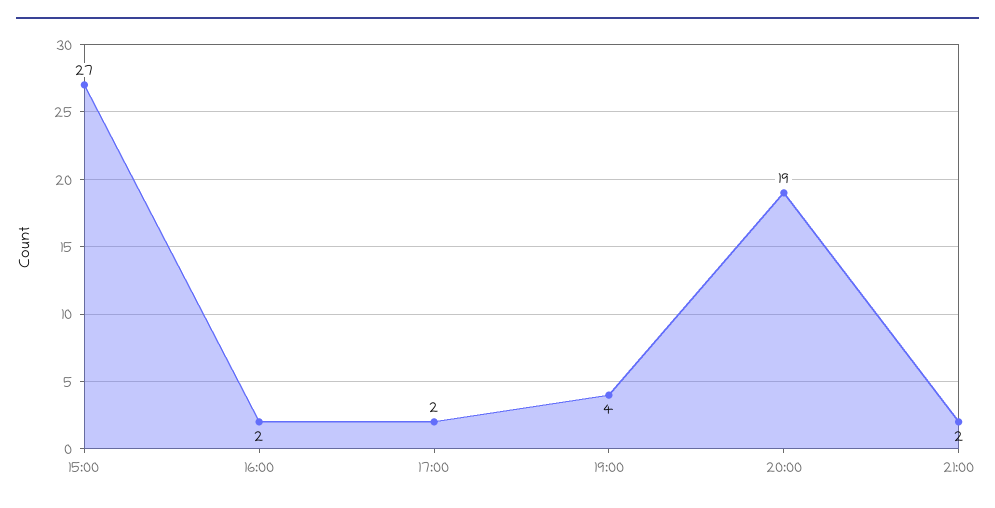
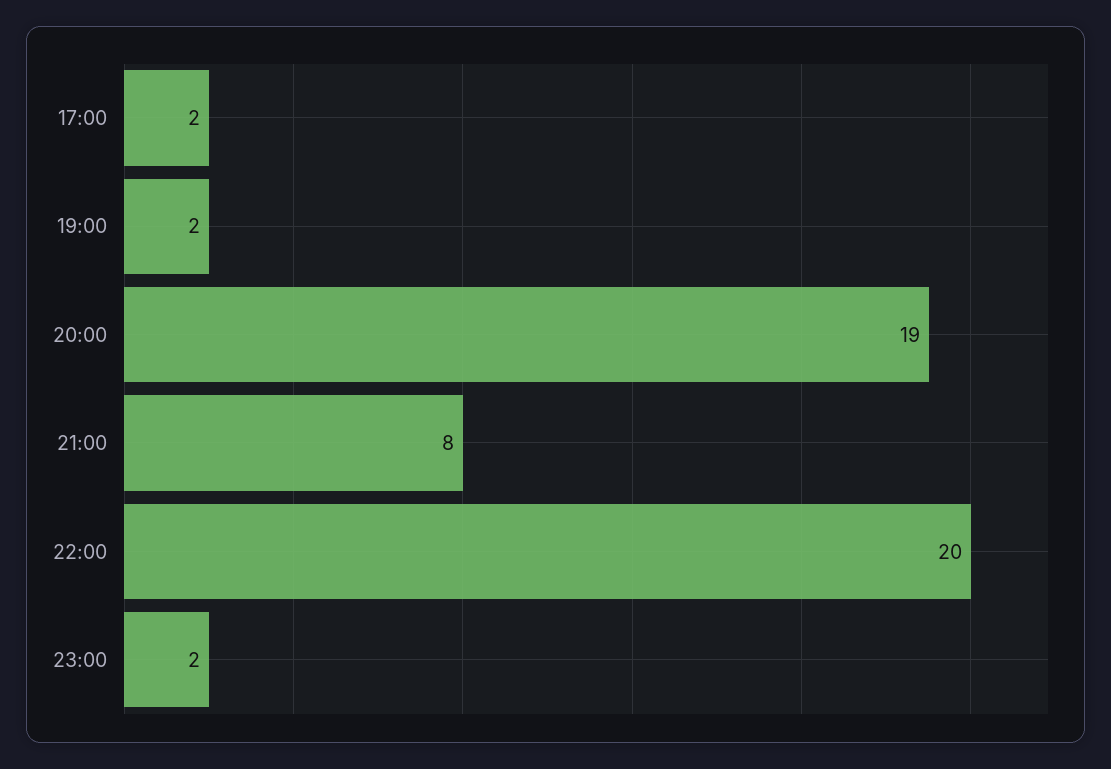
15:00: 27 -> none
16:00: 2 -> none
19:00: 4 -> 2
21:00: 2 -> 8
22:00: none -> 20
23:00: none -> 2

